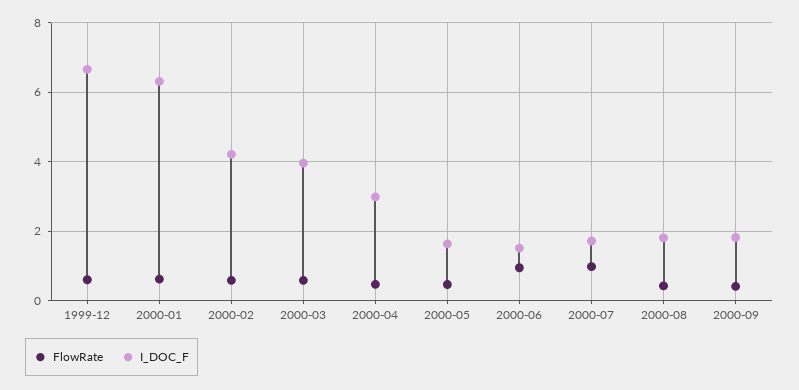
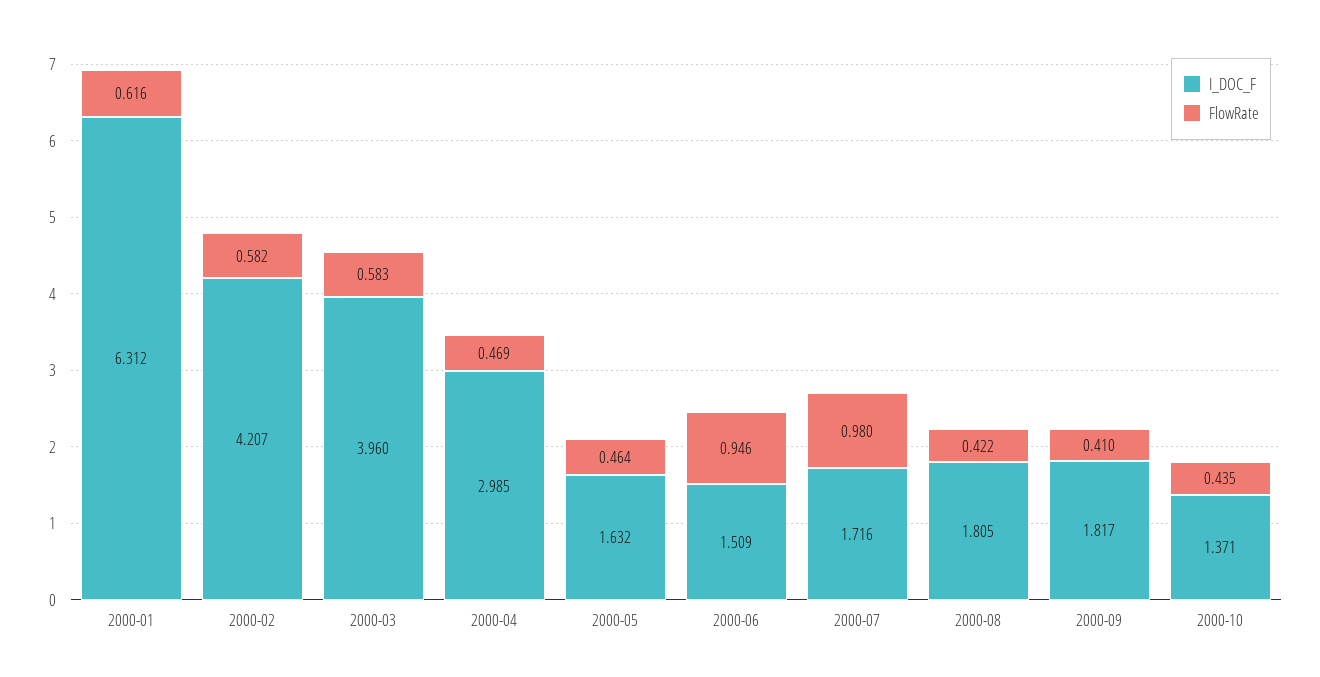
FlowRate, 1999-12: 0.6 -> none
I_DOC_F, 1999-12: 6.6 -> none
I_DOC_F, 2000-10: none -> 1.371
FlowRate, 2000-10: none -> 0.435

